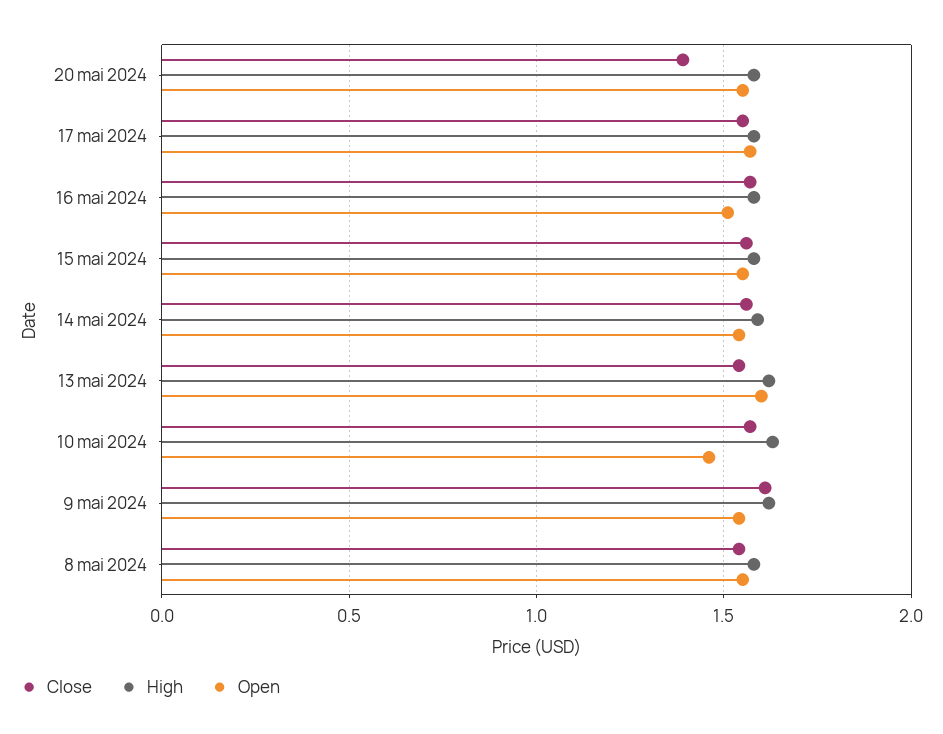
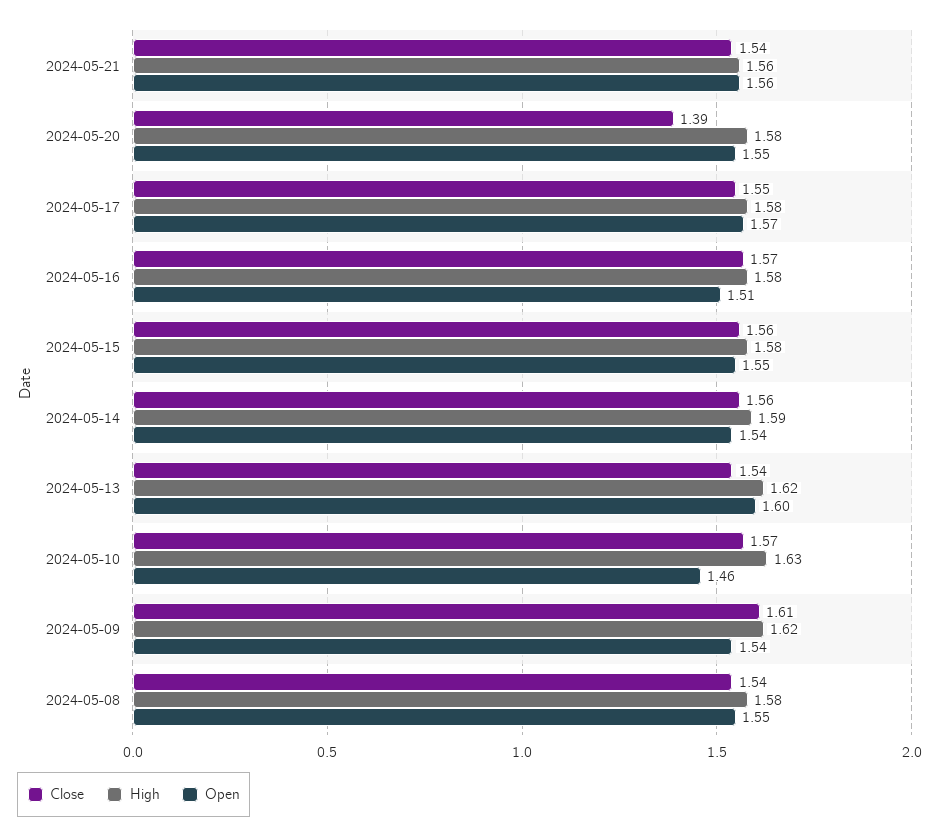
Close, 2024-05-21: none -> 1.54
High, 2024-05-21: none -> 1.56
Open, 2024-05-21: none -> 1.56

